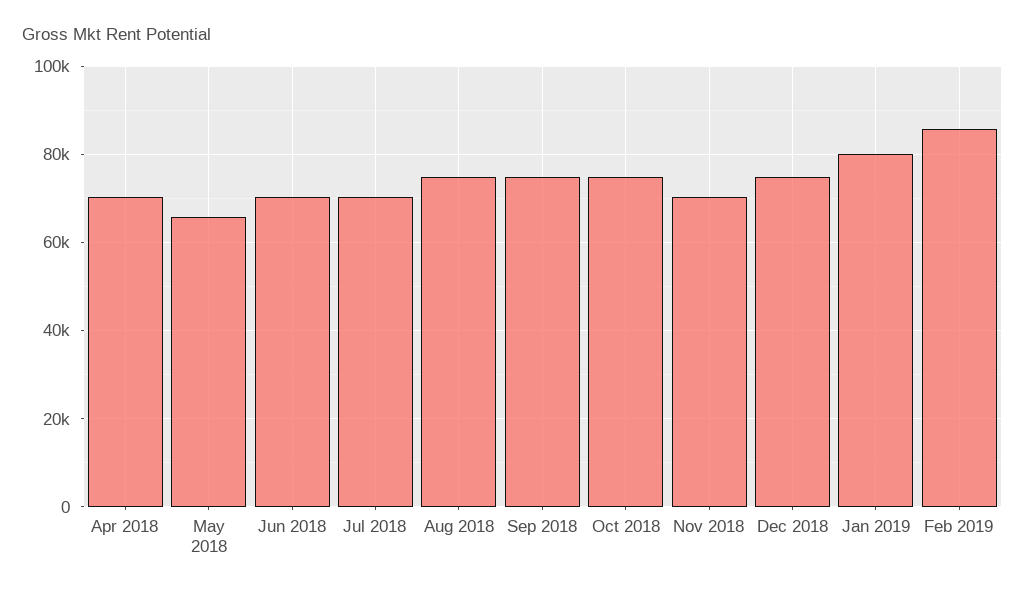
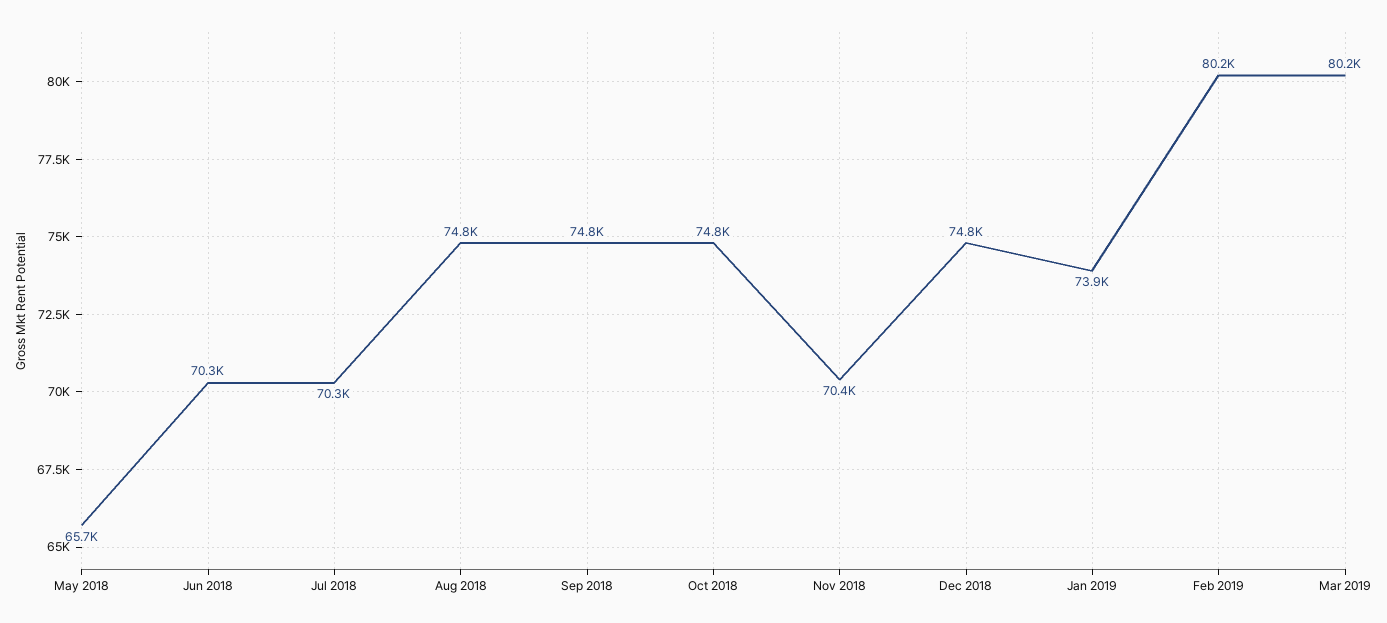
Apr 2018: 70000 -> none
Jan 2019: 80000 -> 73900
Feb 2019: 86000 -> 80200
Mar 2019: none -> 80200

